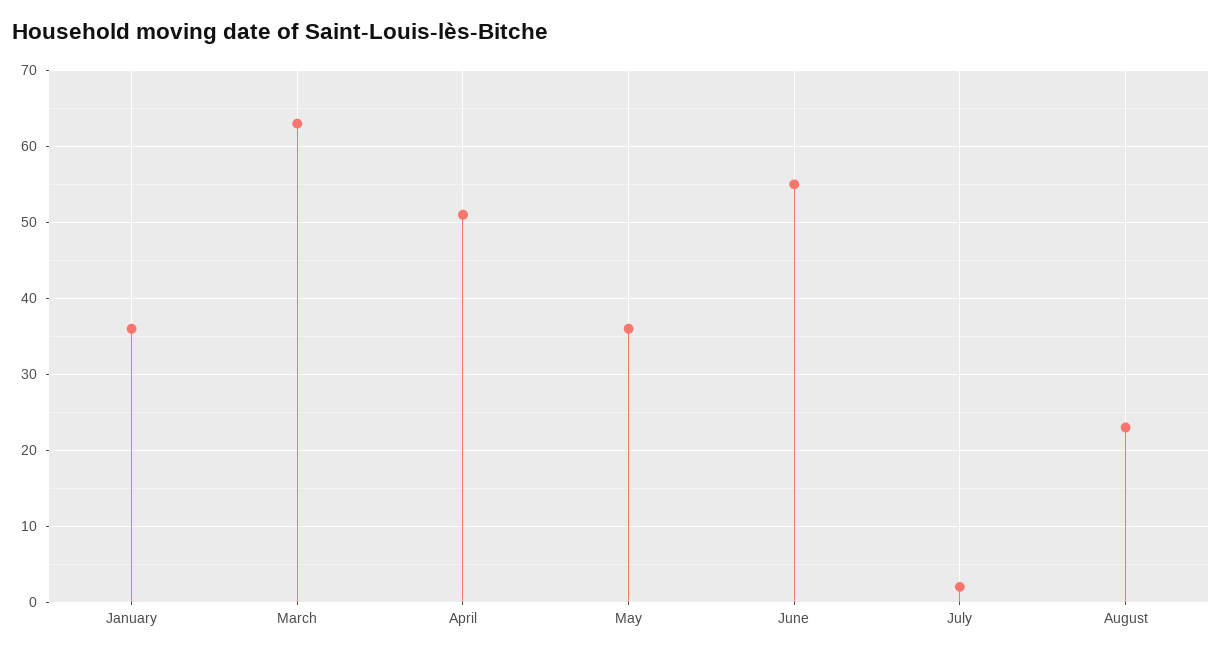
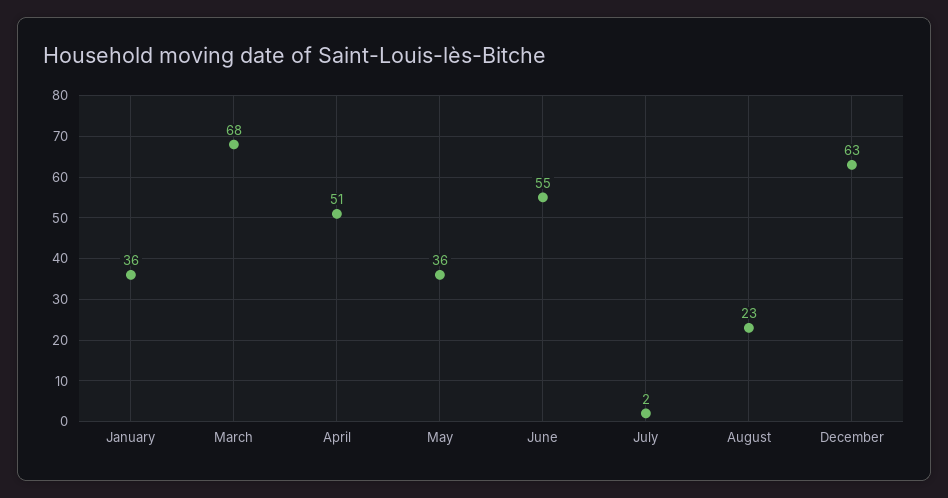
March: 63 -> 68
December: none -> 63

